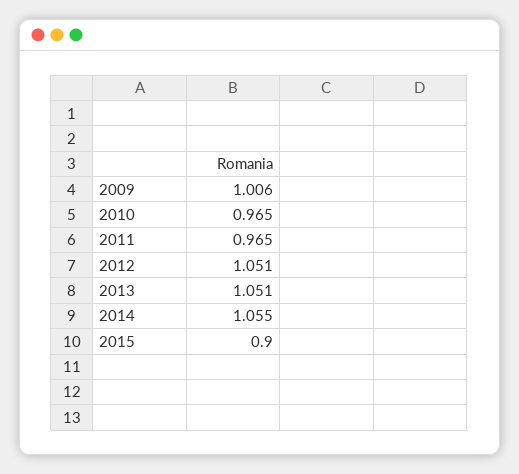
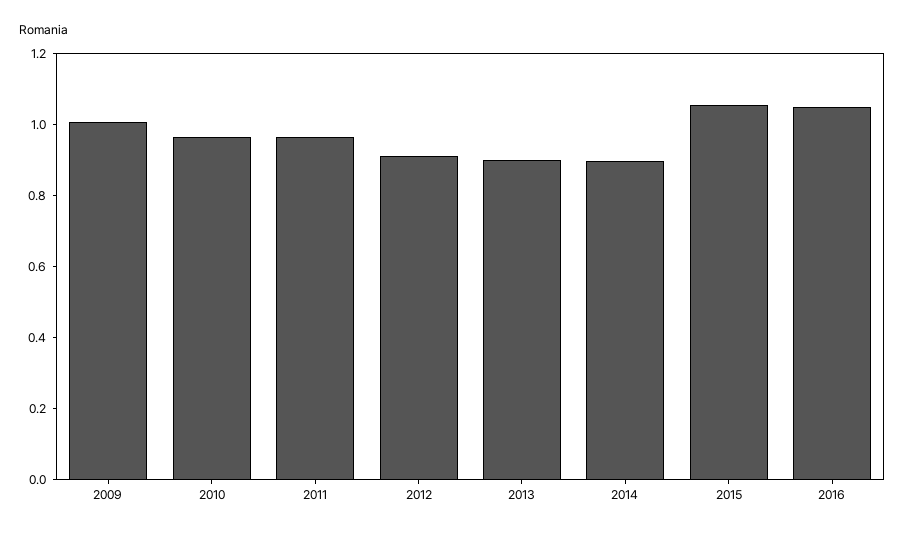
2012: 1.051 -> 0.9
2013: 1.051 -> 0.9
2014: 1.055 -> 0.9
2015: 0.9 -> 1.05
2016: none -> 1.05

